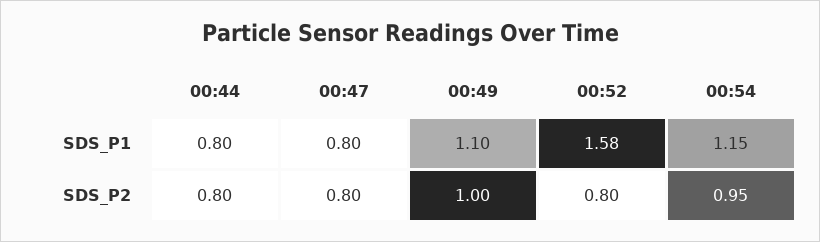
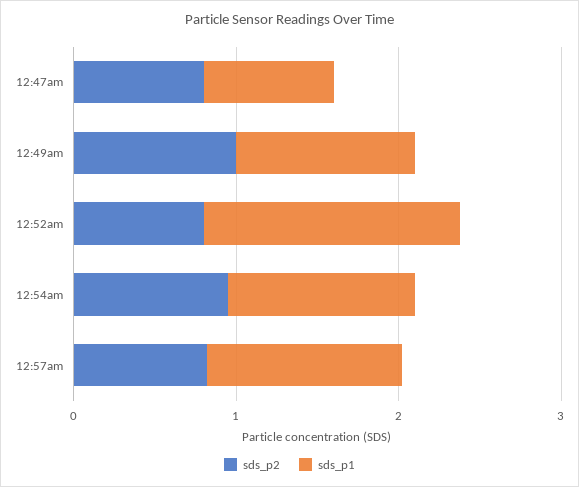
SDS_P1, 00:44: 0.8 -> none
SDS_P2, 00:44: 0.8 -> none
SDS_P2, 12:57am: none -> 0.8
SDS_P1, 12:57am: none -> 1.2

